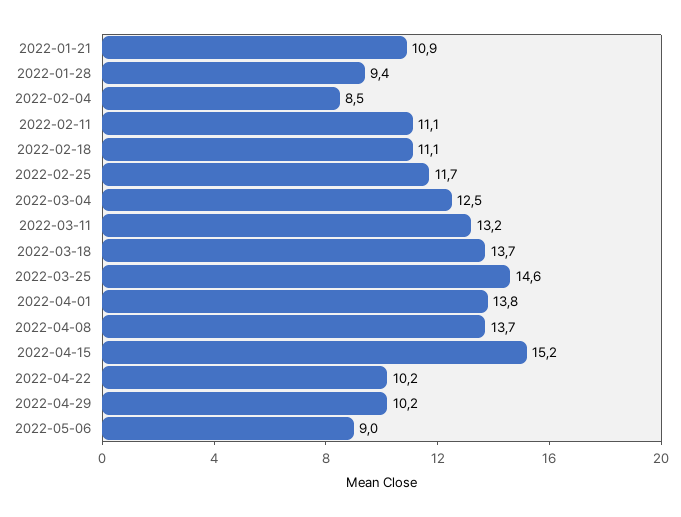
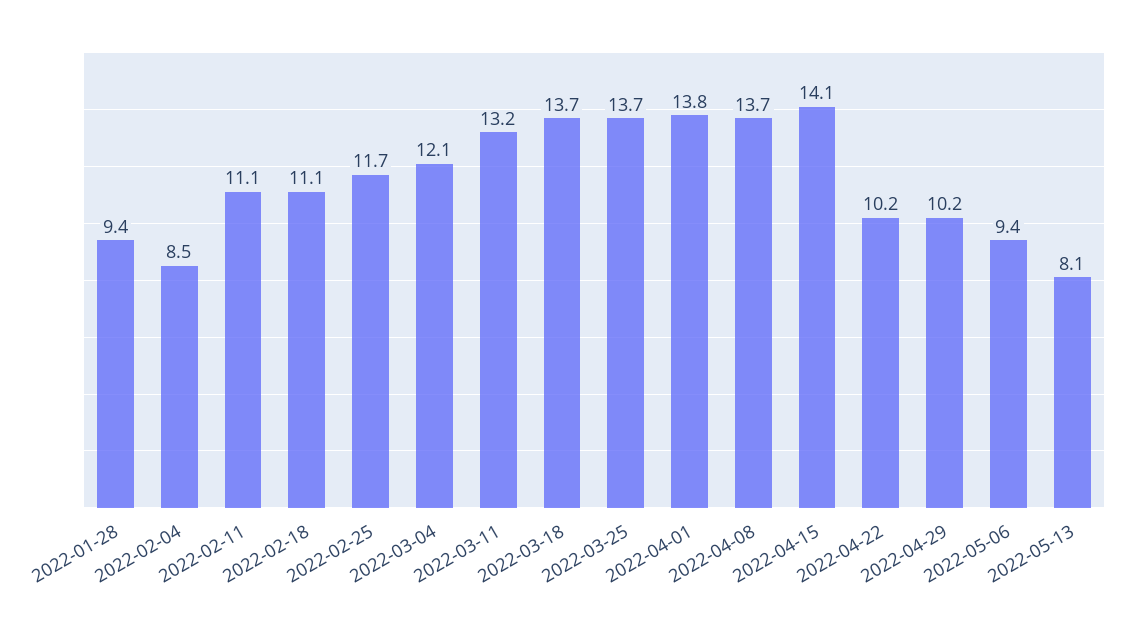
2022-01-21: 10.9 -> none
2022-03-04: 12.5 -> 12.1
2022-03-25: 14.6 -> 13.7
2022-04-15: 15.2 -> 14.1
2022-05-06: 9 -> 9.4
2022-05-13: none -> 8.1

